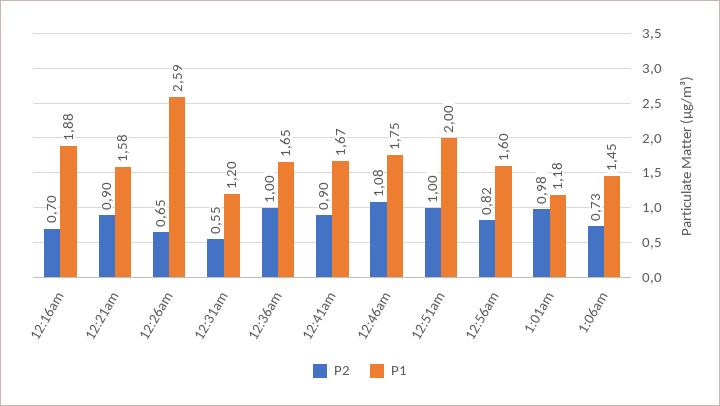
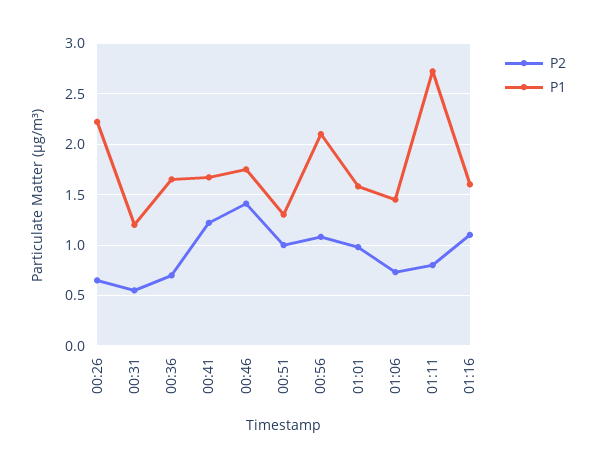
P2, 12:16am: 0.7 -> none
P1, 12:16am: 1.88 -> none
P2, 12:21am: 0.9 -> none
P1, 12:21am: 1.58 -> none
P1, 12:26am: 2.59 -> 2.2
P2, 12:36am: 1 -> 0.7
P2, 12:41am: 0.9 -> 1.2
P2, 12:46am: 1.08 -> 1.4
P1, 12:51am: 2 -> 1.3
P2, 12:56am: 0.82 -> 1.1
P1, 12:56am: 1.6 -> 2.1
P1, 1:01am: 1.18 -> 1.6
P2, 01:11: none -> 0.8
P1, 01:11: none -> 2.7
P2, 01:16: none -> 1.1
P1, 01:16: none -> 1.6

